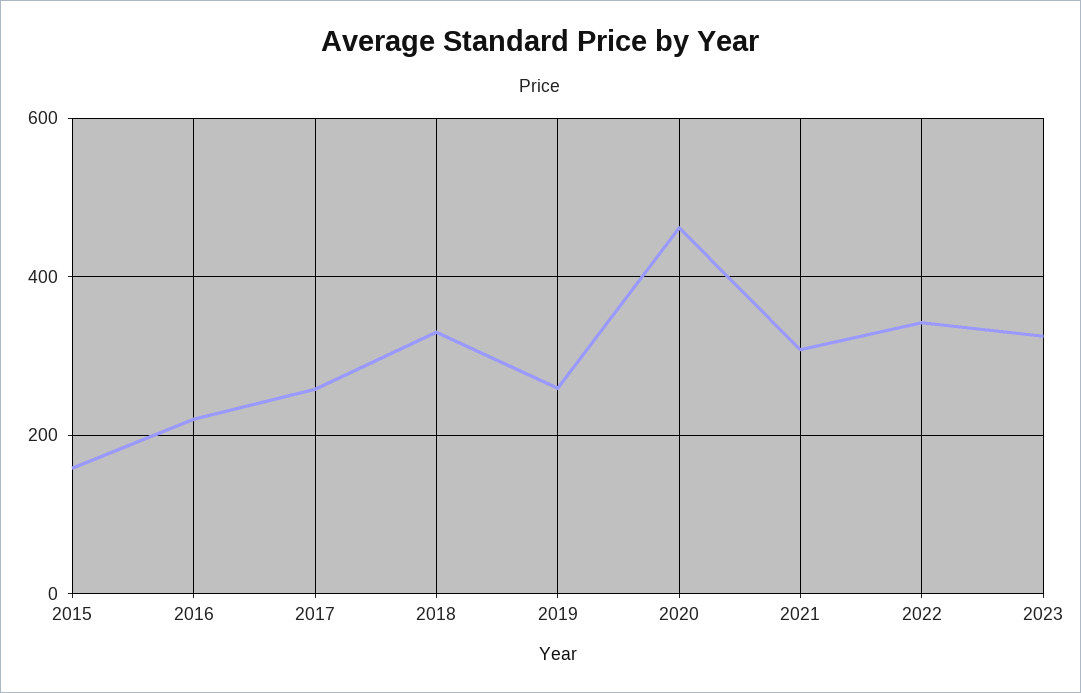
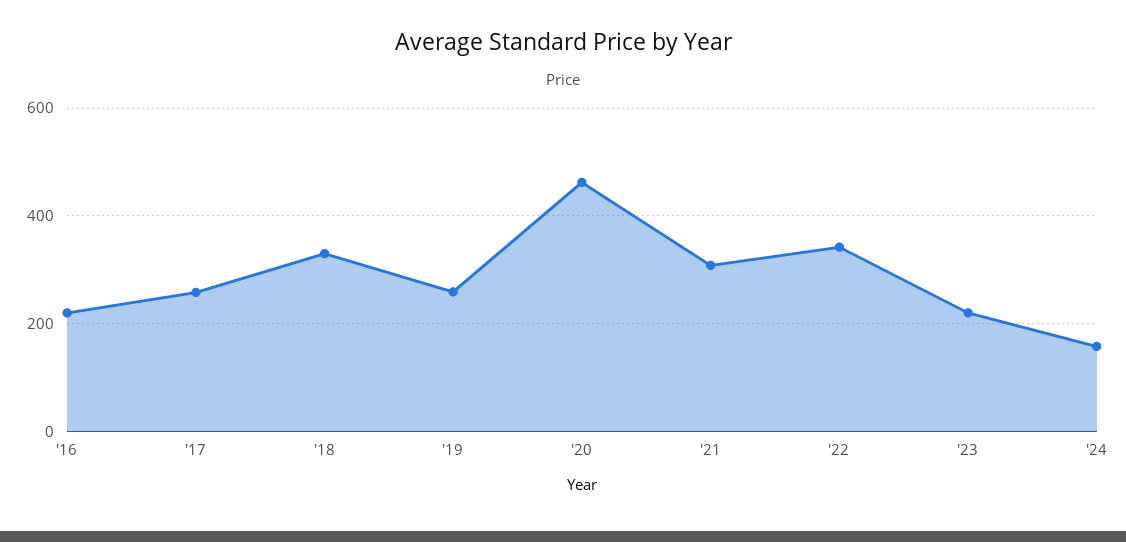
2015: 160 -> none
2023: 320 -> 220
'24: none -> 160

